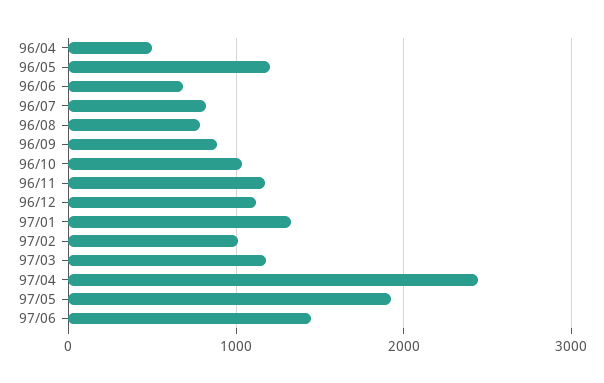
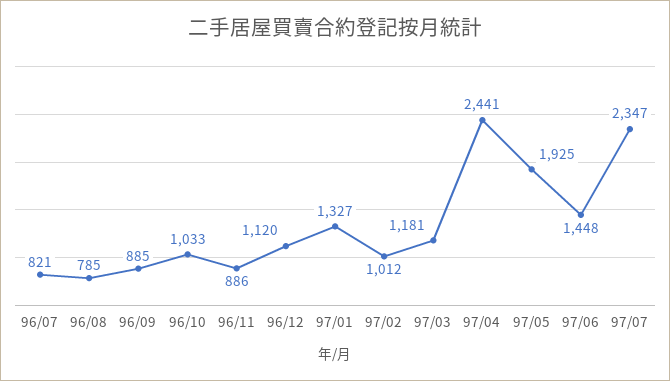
96/04: 500 -> none
96/05: 1200 -> none
96/06: 700 -> none
96/11: 1200 -> 886
97/07: none -> 2347

